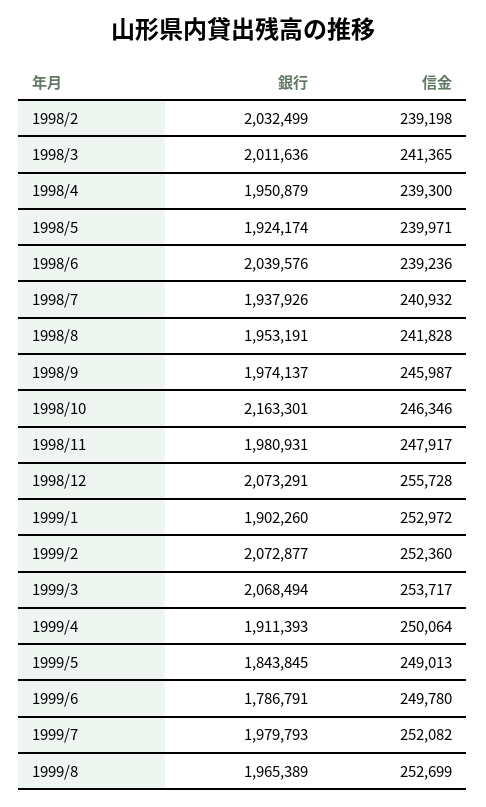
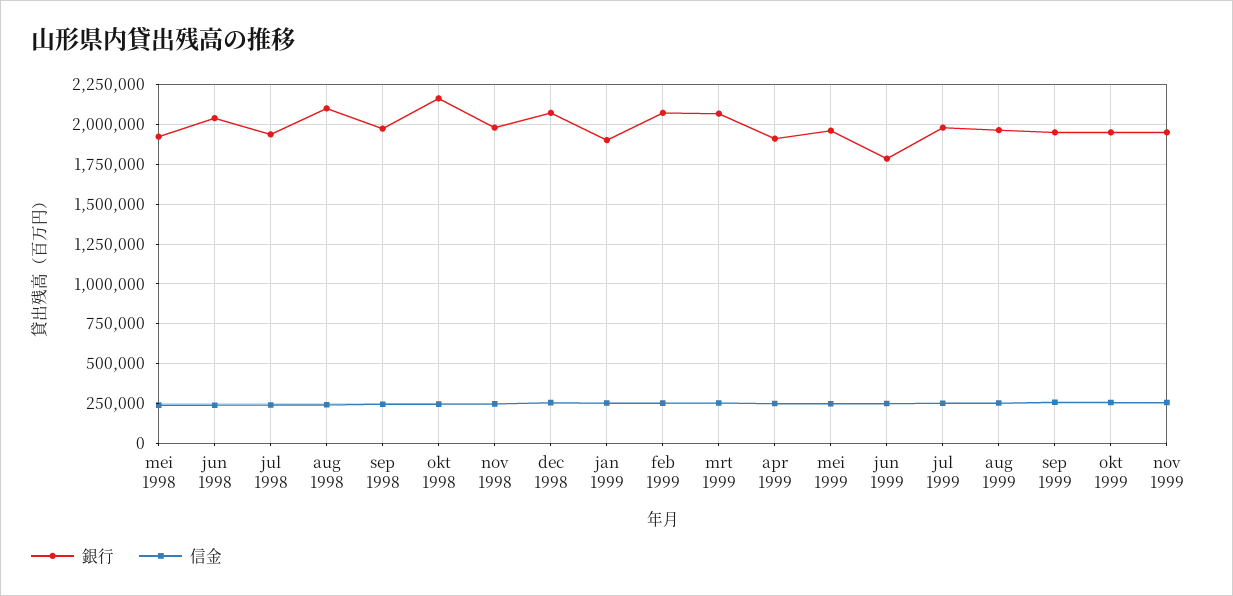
銀行, 1998/2: 2032499 -> none
信金, 1998/2: 239198 -> none
銀行, 1998/3: 2011636 -> none
信金, 1998/3: 241365 -> none
銀行, 1998/4: 1950879 -> none
信金, 1998/4: 239300 -> none
銀行, 1998/8: 1953191 -> 2100000
銀行, 1999/5: 1843845 -> 1950000
銀行, sep 1999: none -> 1950000
信金, sep 1999: none -> 250000
銀行, okt 1999: none -> 1950000
信金, okt 1999: none -> 250000
銀行, nov 1999: none -> 1950000
信金, nov 1999: none -> 250000

